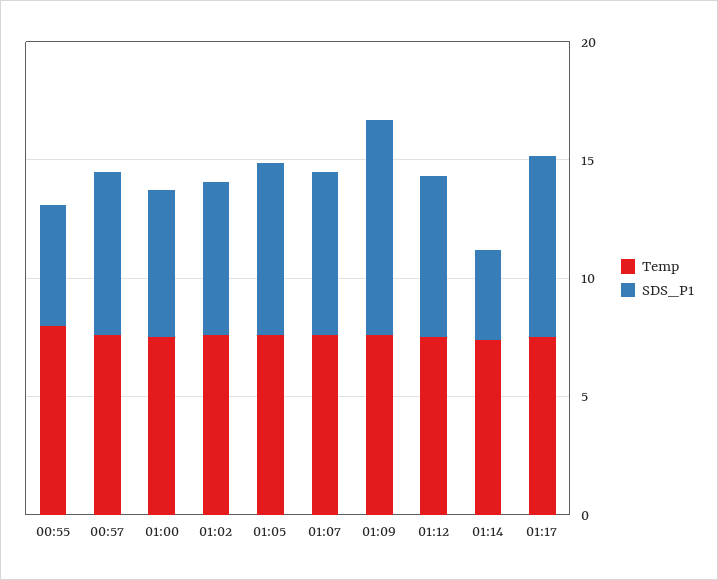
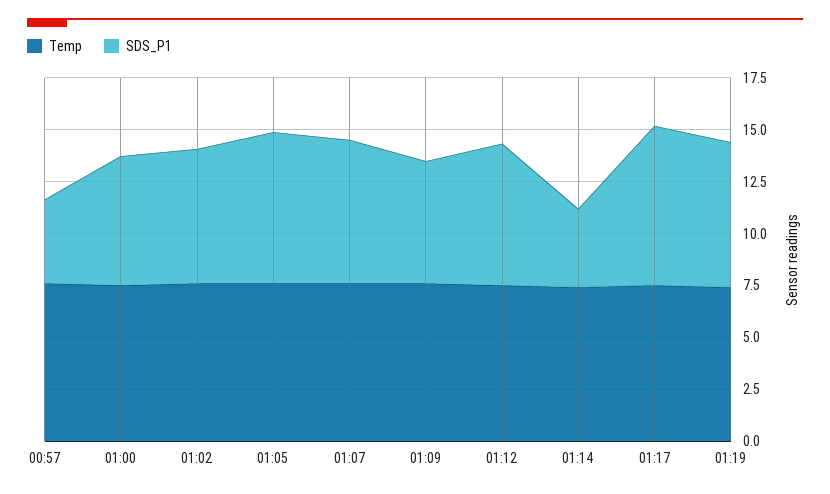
Temp, 00:55: 8 -> none
SDS_P1, 00:55: 5 -> none
SDS_P1, 00:57: 7 -> 4
SDS_P1, 01:09: 9 -> 6
Temp, 01:19: none -> 7.5
SDS_P1, 01:19: none -> 7

